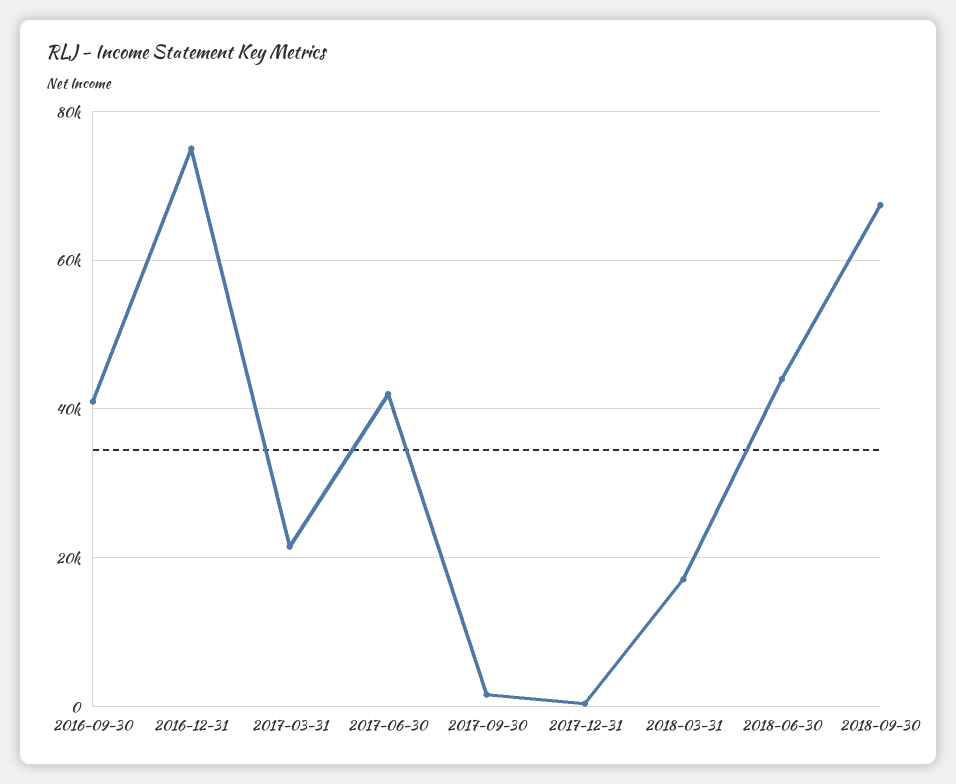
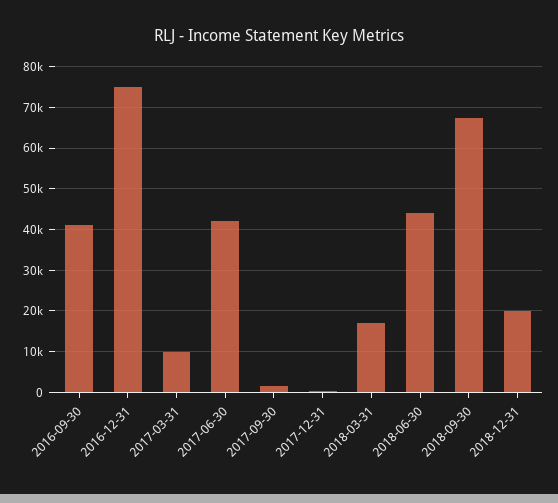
2017-03-31: 22000 -> 10000
2018-12-31: none -> 20000

